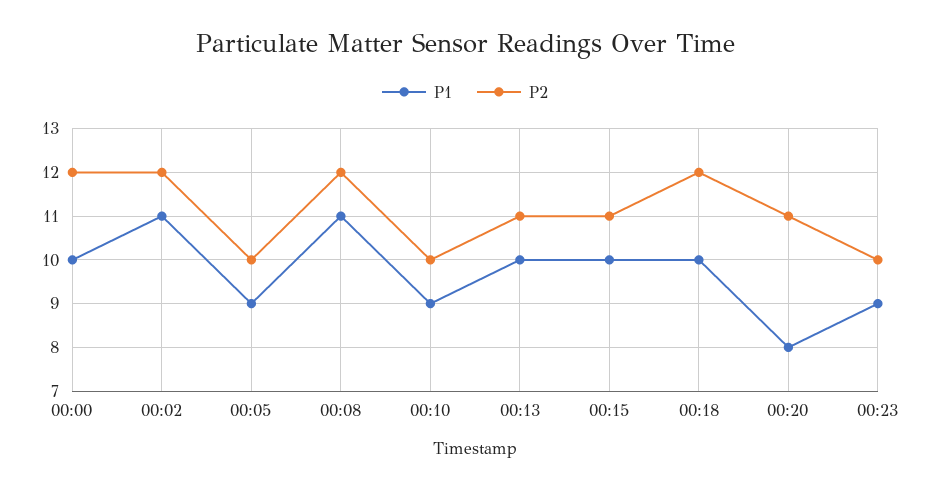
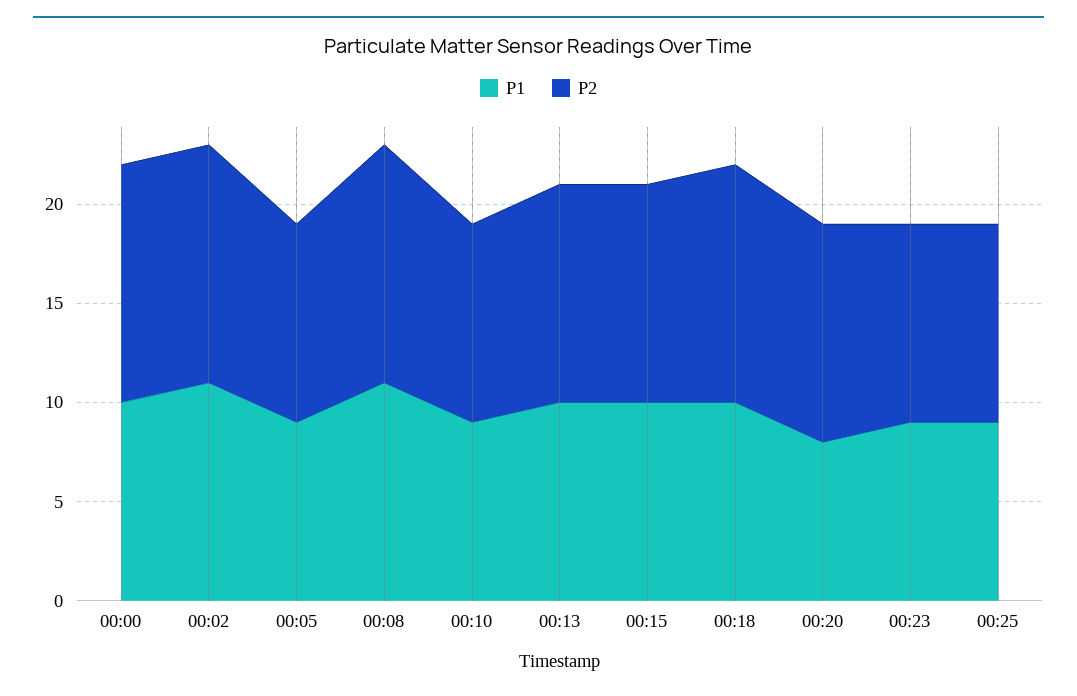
P1, 00:25: none -> 9
P2, 00:25: none -> 10

